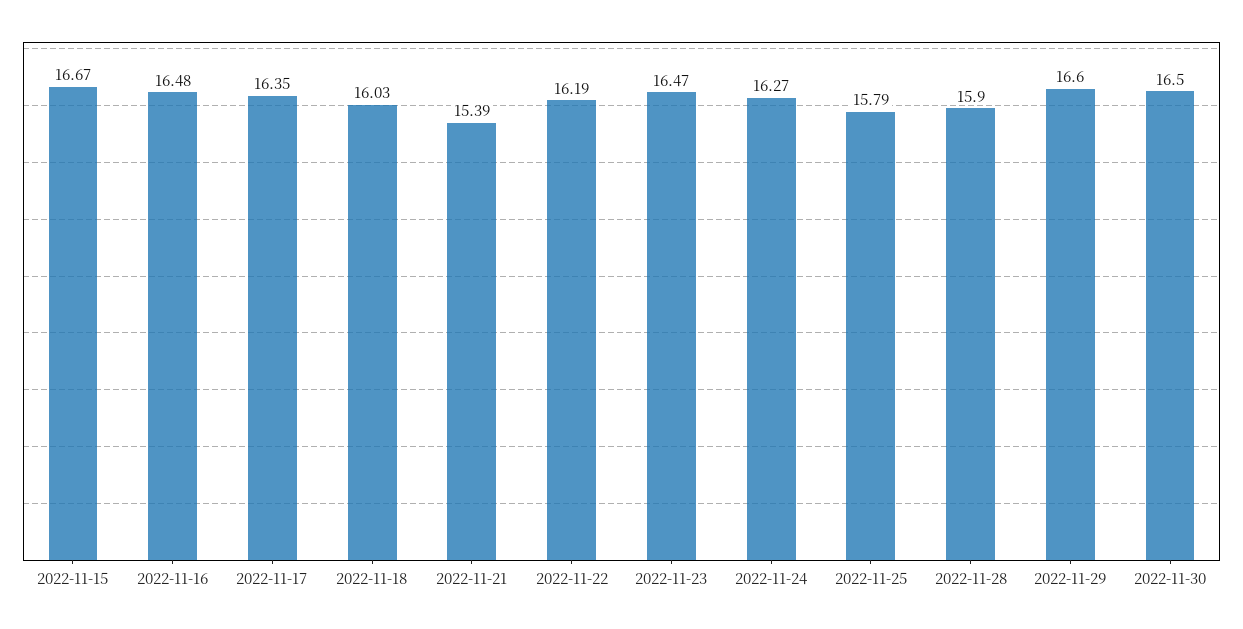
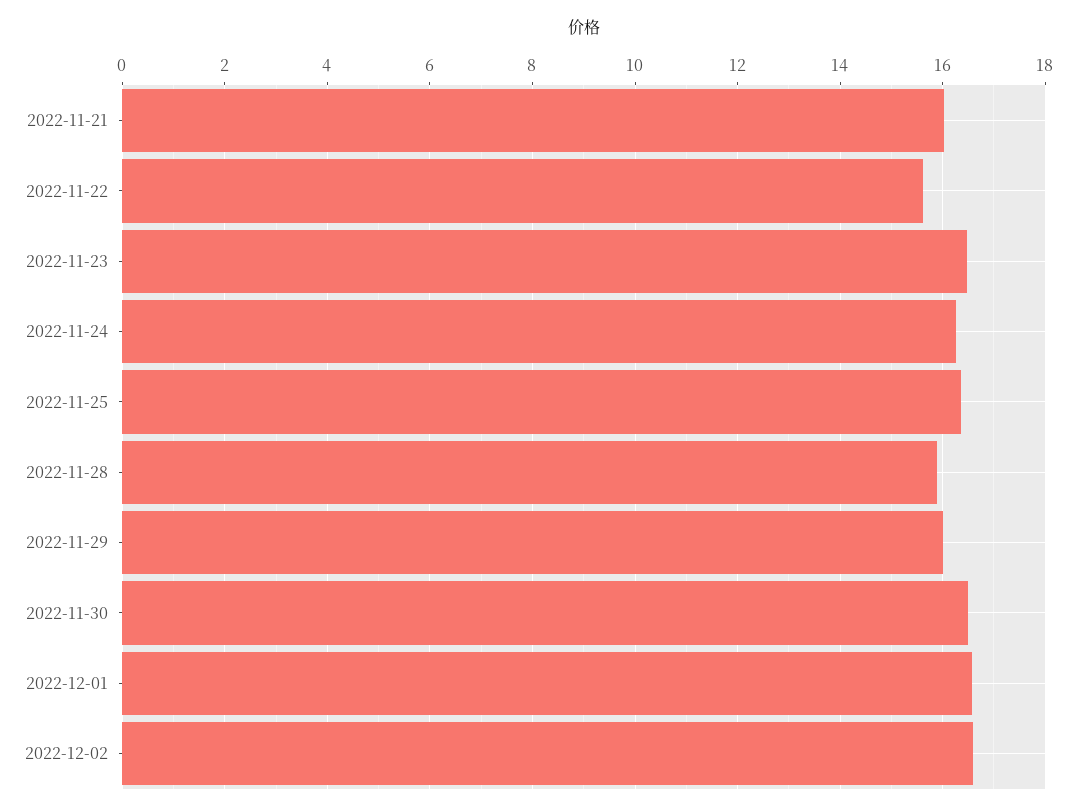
2022-11-15: 16.67 -> none
2022-11-16: 16.48 -> none
2022-11-17: 16.35 -> none
2022-11-18: 16.03 -> none
2022-11-21: 15.39 -> 16
2022-11-22: 16.19 -> 15.6
2022-11-25: 15.79 -> 16.4
2022-11-29: 16.6 -> 16
2022-12-01: none -> 16.6
2022-12-02: none -> 16.6

